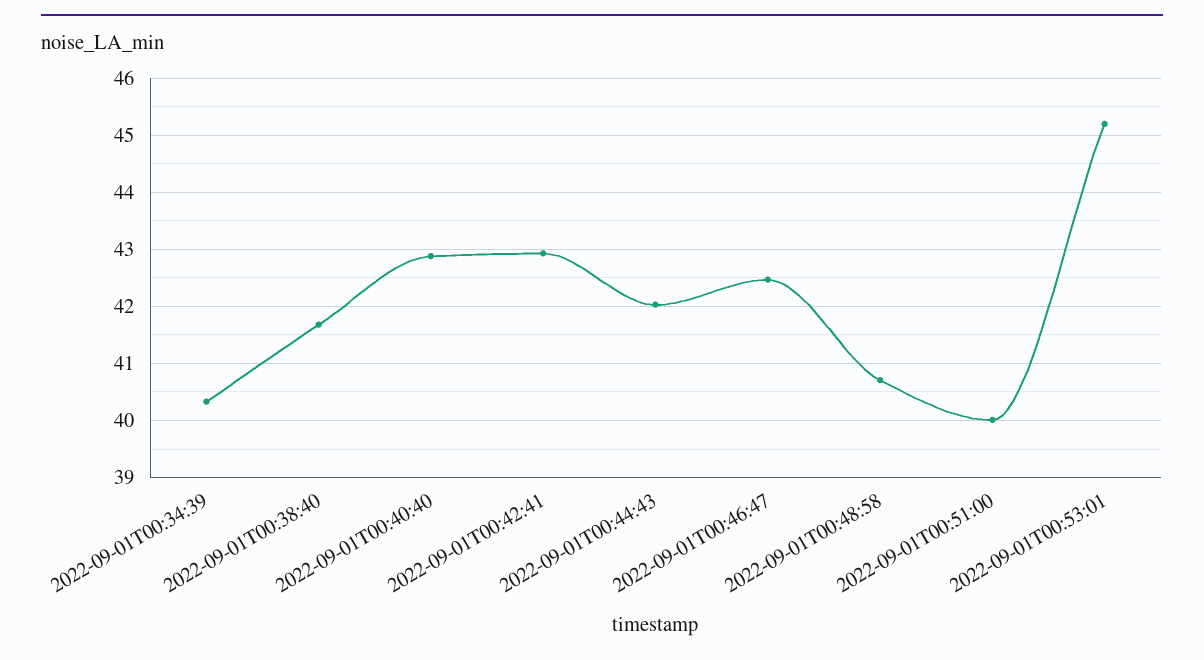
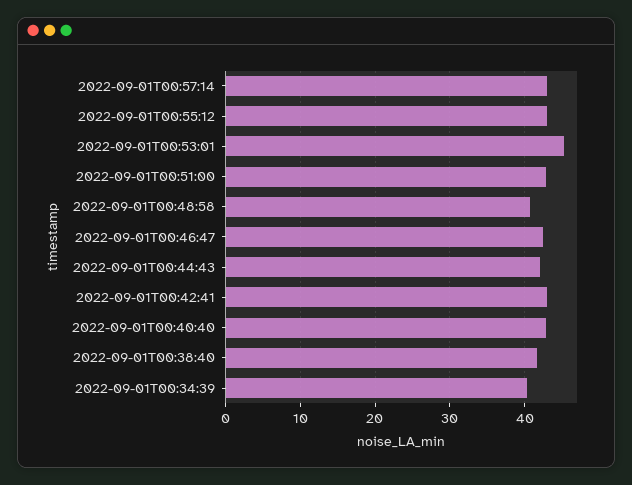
2022-09-01T00:51:00: 40 -> 43
2022-09-01T00:57:14: none -> 43
2022-09-01T00:55:12: none -> 43

